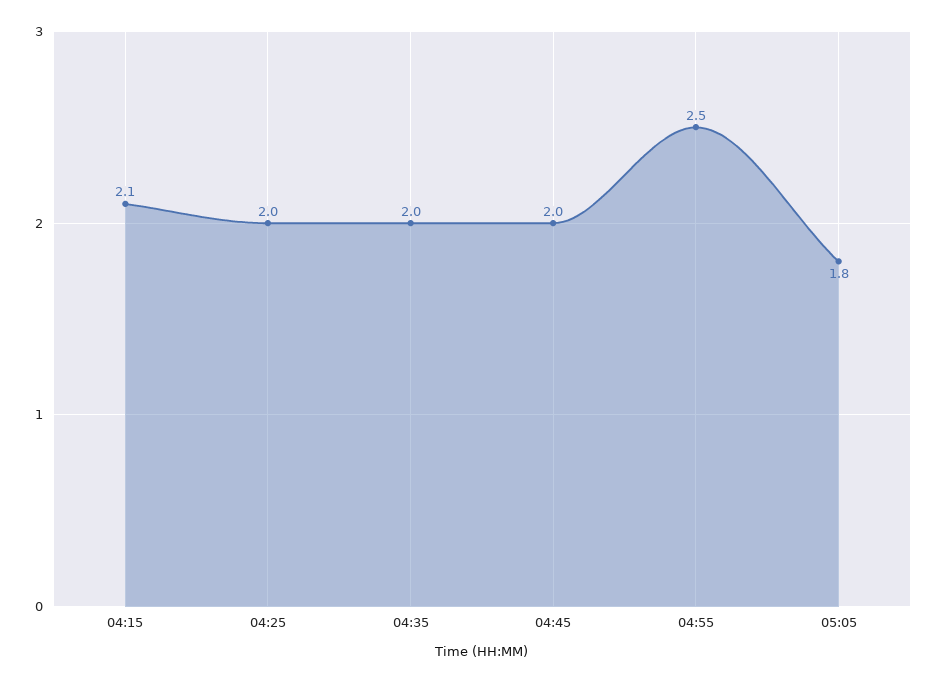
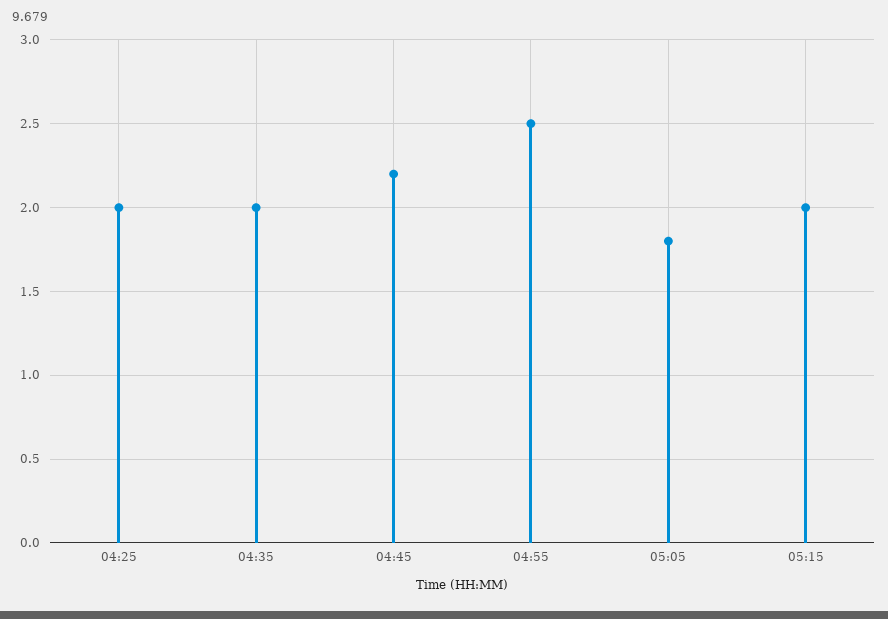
04:15: 2.1 -> none
04:45: 2 -> 2.2
05:15: none -> 2

